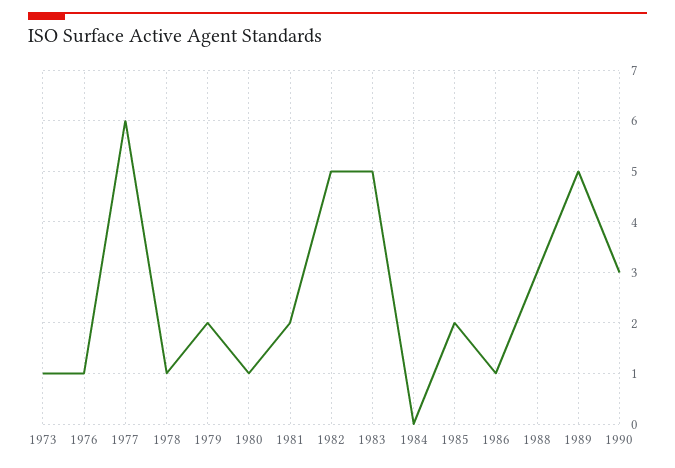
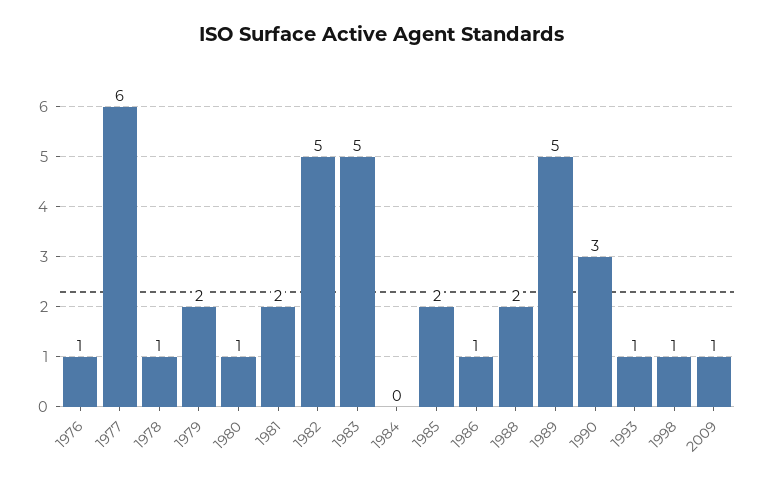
1973: 1 -> none
1988: 3 -> 2
1993: none -> 1
1998: none -> 1
2009: none -> 1

